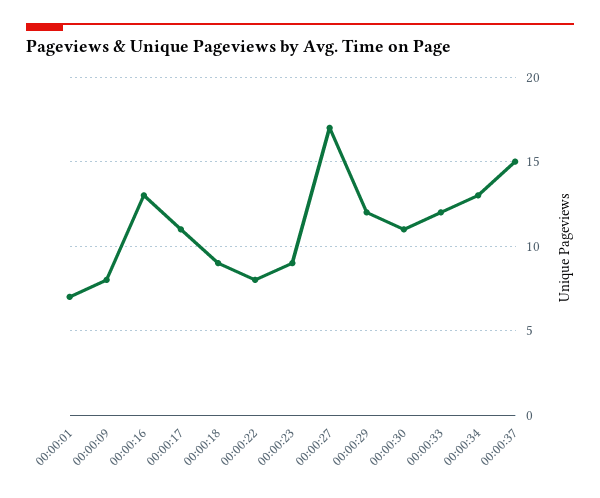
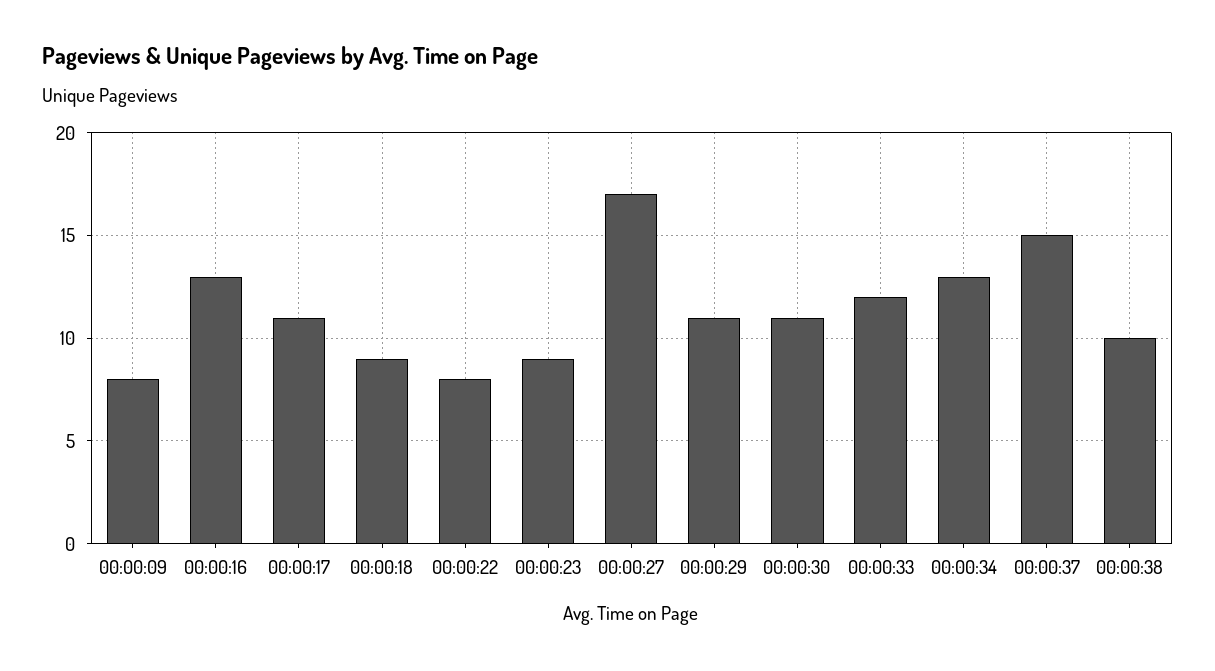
00:00:01: 7 -> none
00:00:29: 12 -> 11
00:00:38: none -> 10

